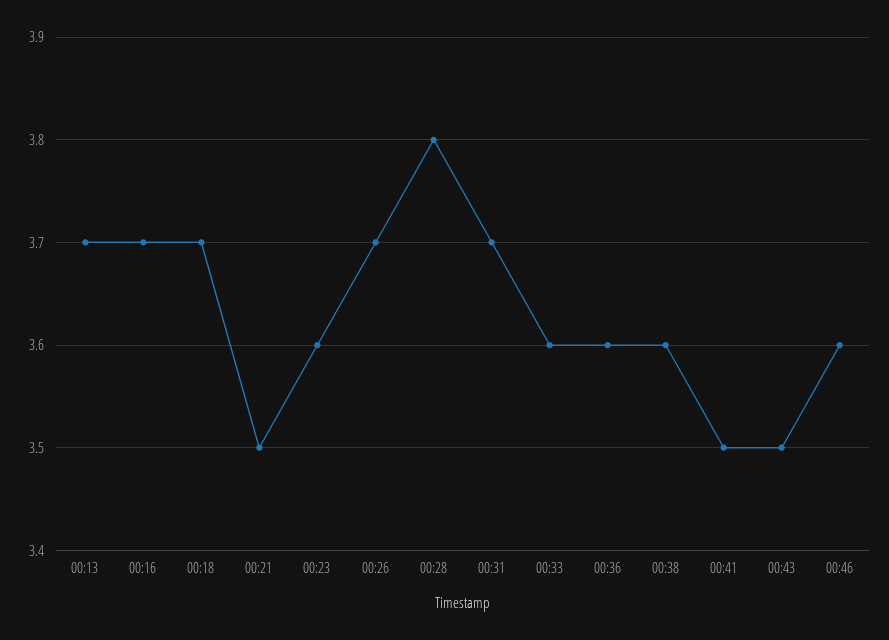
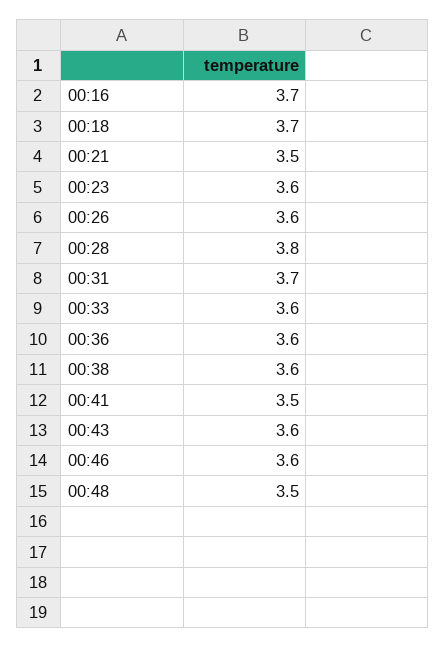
00:13: 3.7 -> none
00:26: 3.7 -> 3.6
00:43: 3.5 -> 3.6
00:48: none -> 3.5

